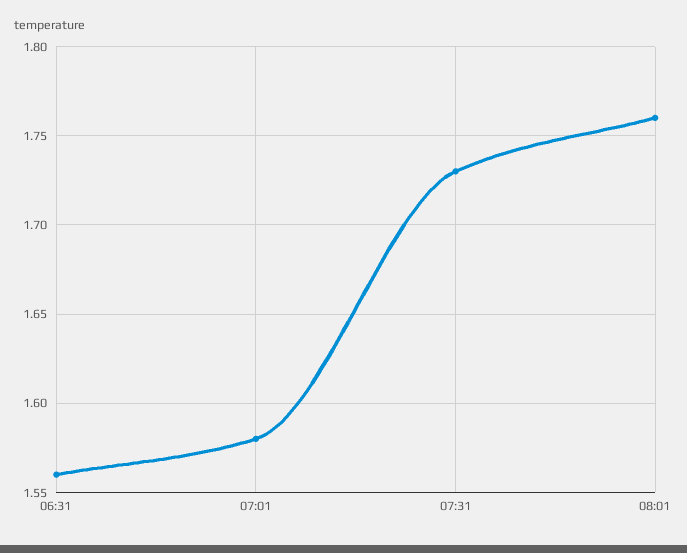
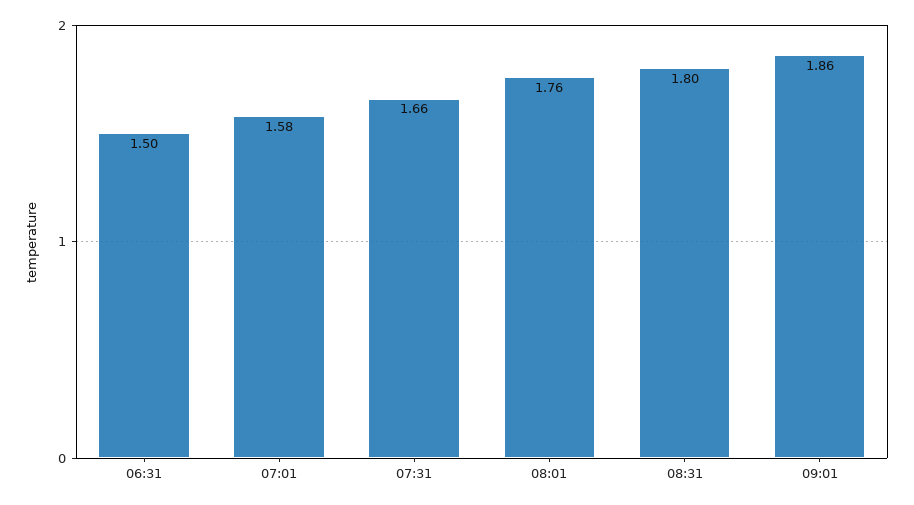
06:31: 1.56 -> 1.5
07:31: 1.73 -> 1.66
08:31: none -> 1.8
09:01: none -> 1.86

